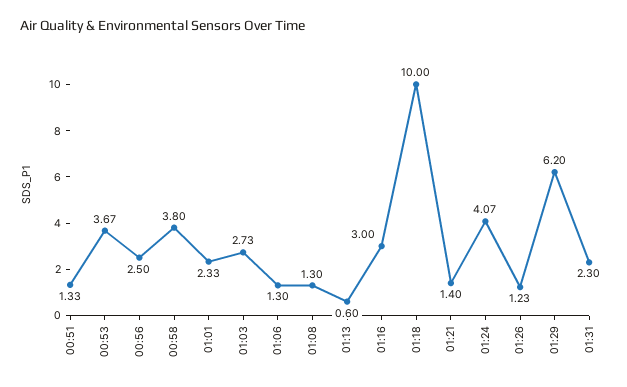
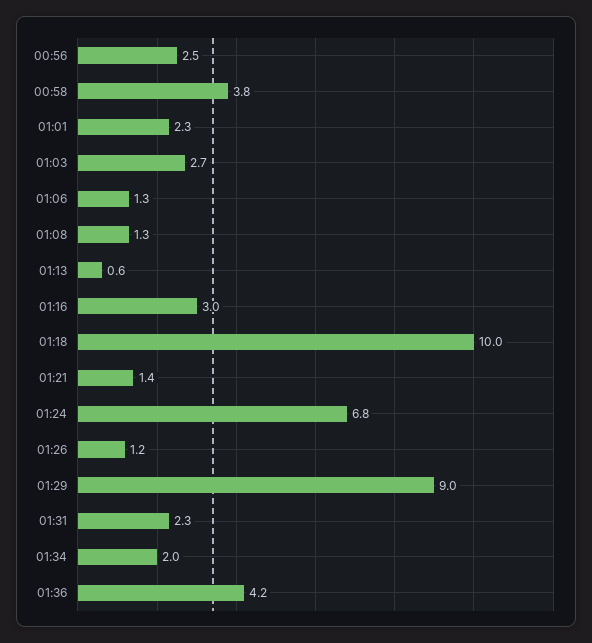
00:51: 1.33 -> none
00:53: 3.67 -> none
01:24: 4.07 -> 6.8
01:29: 6.2 -> 9
01:34: none -> 2
01:36: none -> 4.2

